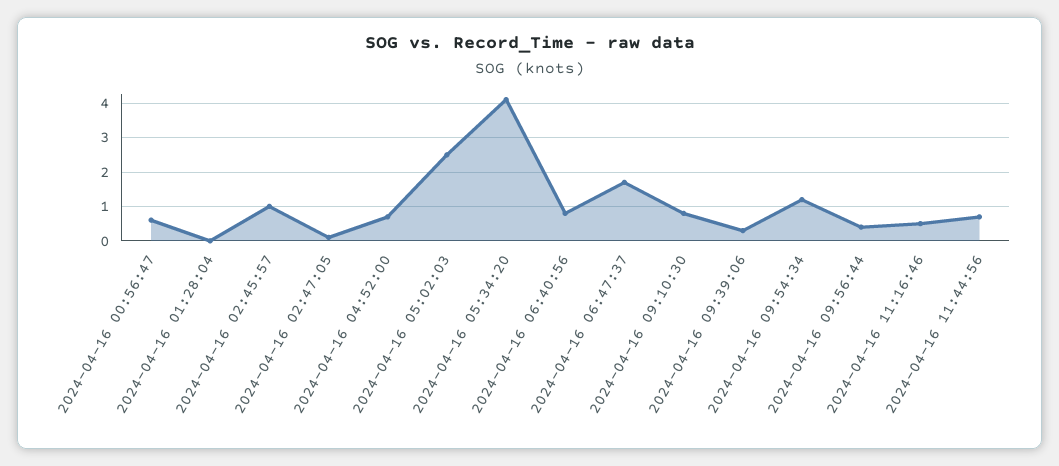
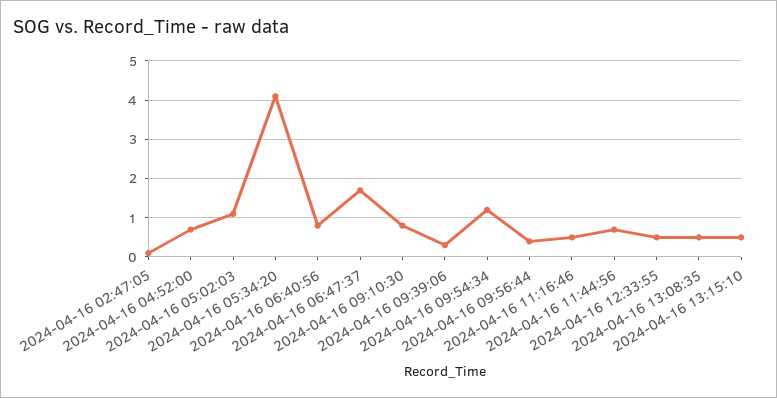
2024-04-16 00:56:47: 0.5 -> none
2024-04-16 01:28:04: 0 -> none
2024-04-16 02:45:57: 1 -> none
2024-04-16 05:02:03: 2.5 -> 1
2024-04-16 12:33:55: none -> 0.5
2024-04-16 13:08:35: none -> 0.5
2024-04-16 13:15:10: none -> 0.5

